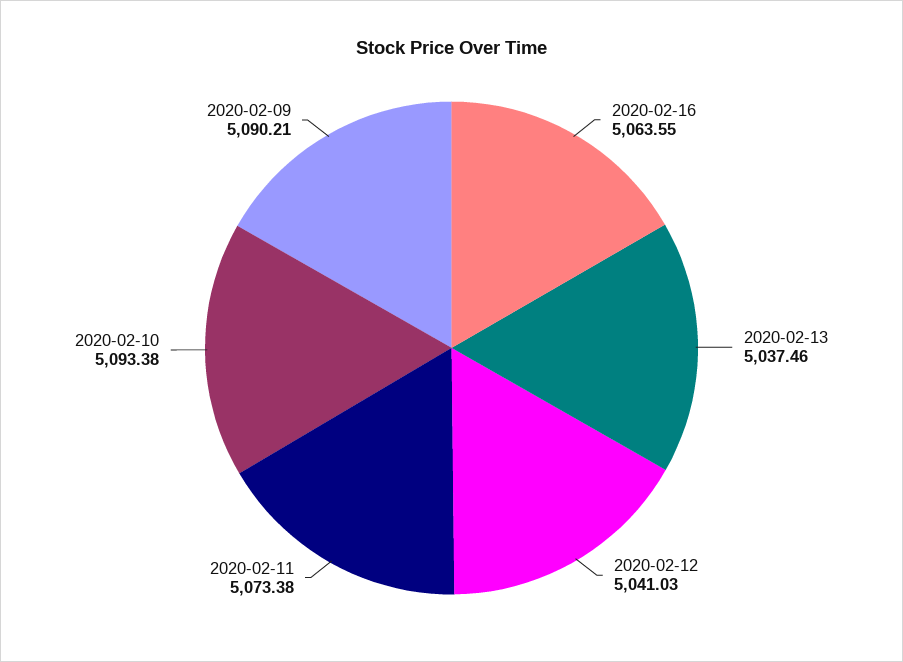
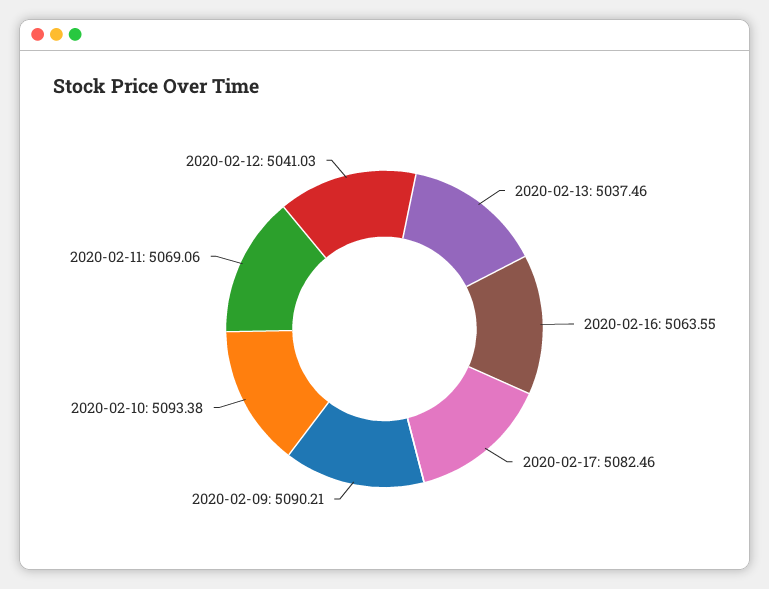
2020-02-11: 5073.38 -> 5069.06
2020-02-17: none -> 5082.46

